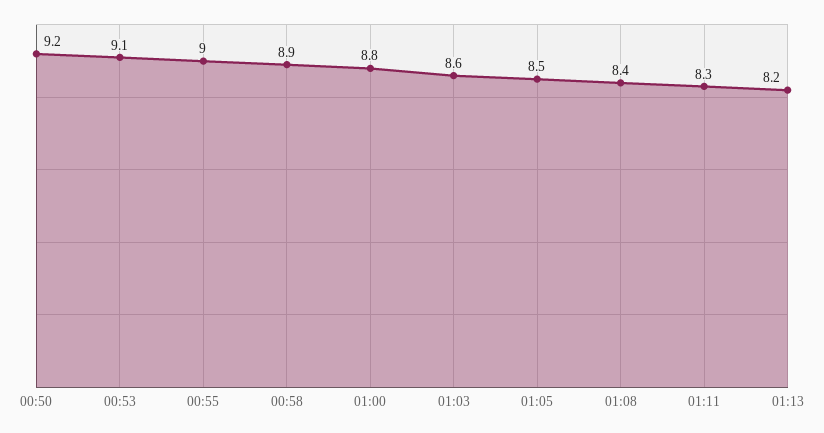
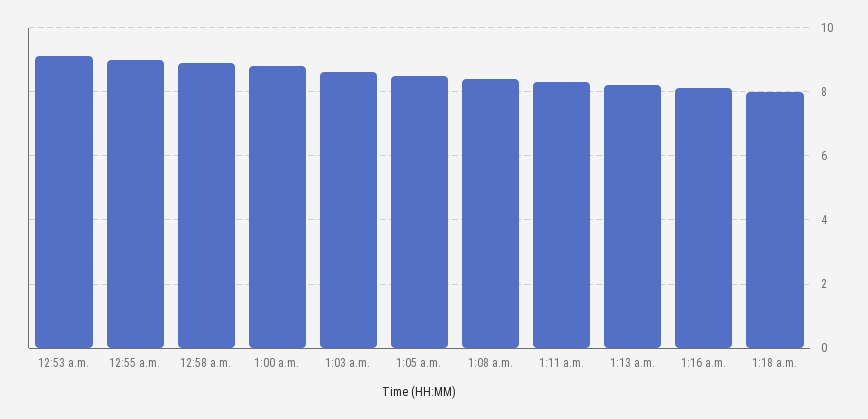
00:50: 9.2 -> none
1:16 a.m.: none -> 8
1:18 a.m.: none -> 8

